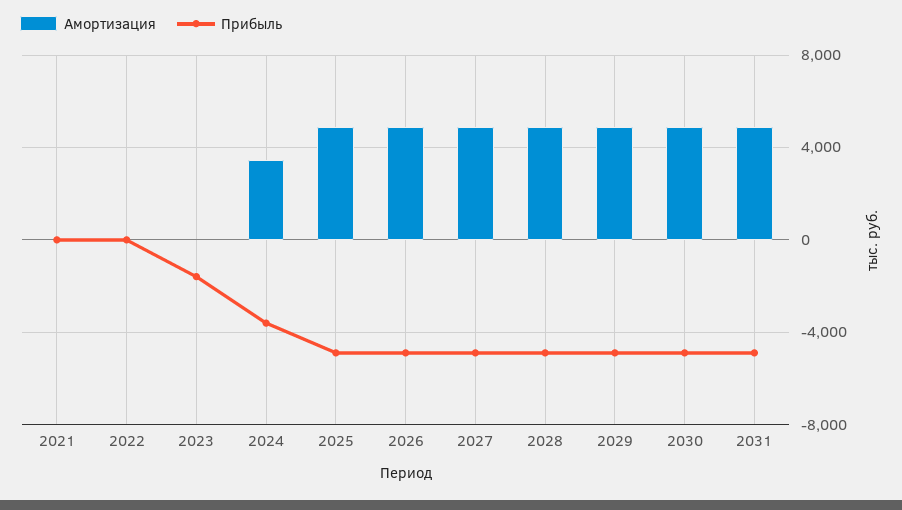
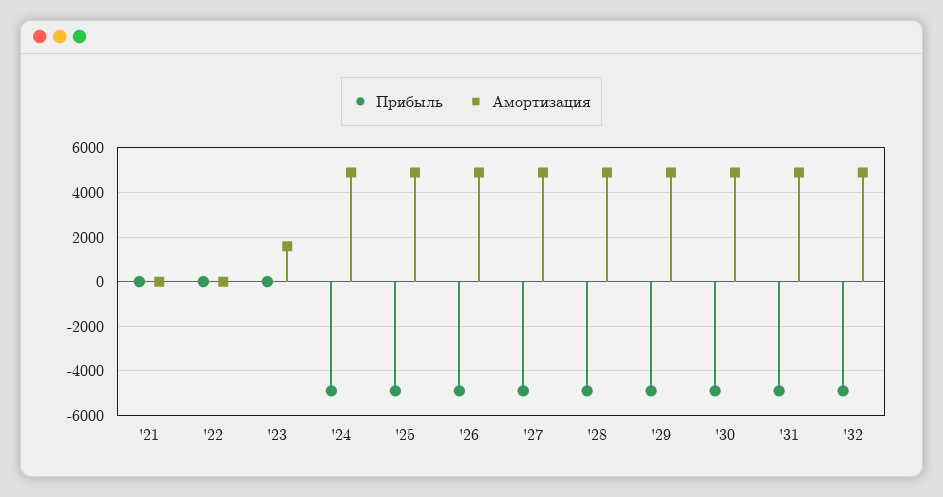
Амортизация, 2023: 0 -> 1500
Прибыль, 2023: -1500 -> 0
Амортизация, 2024: 3500 -> 5000
Прибыль, 2024: -3500 -> -5000
Прибыль, '32: none -> -5000
Амортизация, '32: none -> 5000

